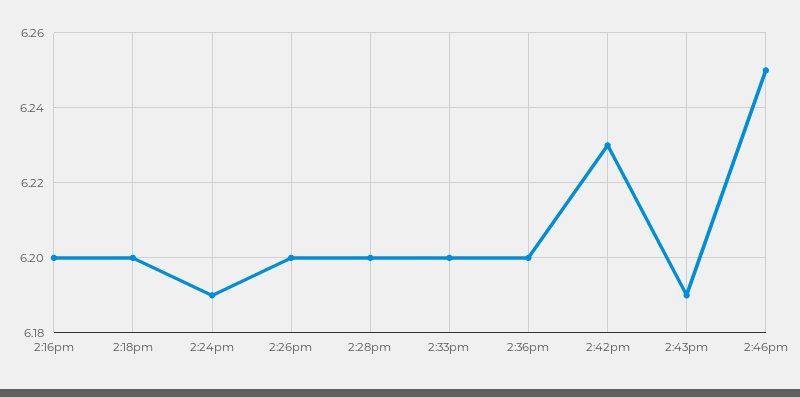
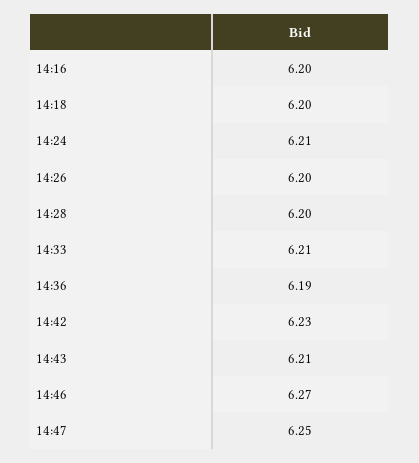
2:24pm: 6.19 -> 6.21
2:33pm: 6.2 -> 6.21
2:36pm: 6.2 -> 6.19
2:43pm: 6.19 -> 6.21
2:46pm: 6.25 -> 6.27
14:47: none -> 6.25

